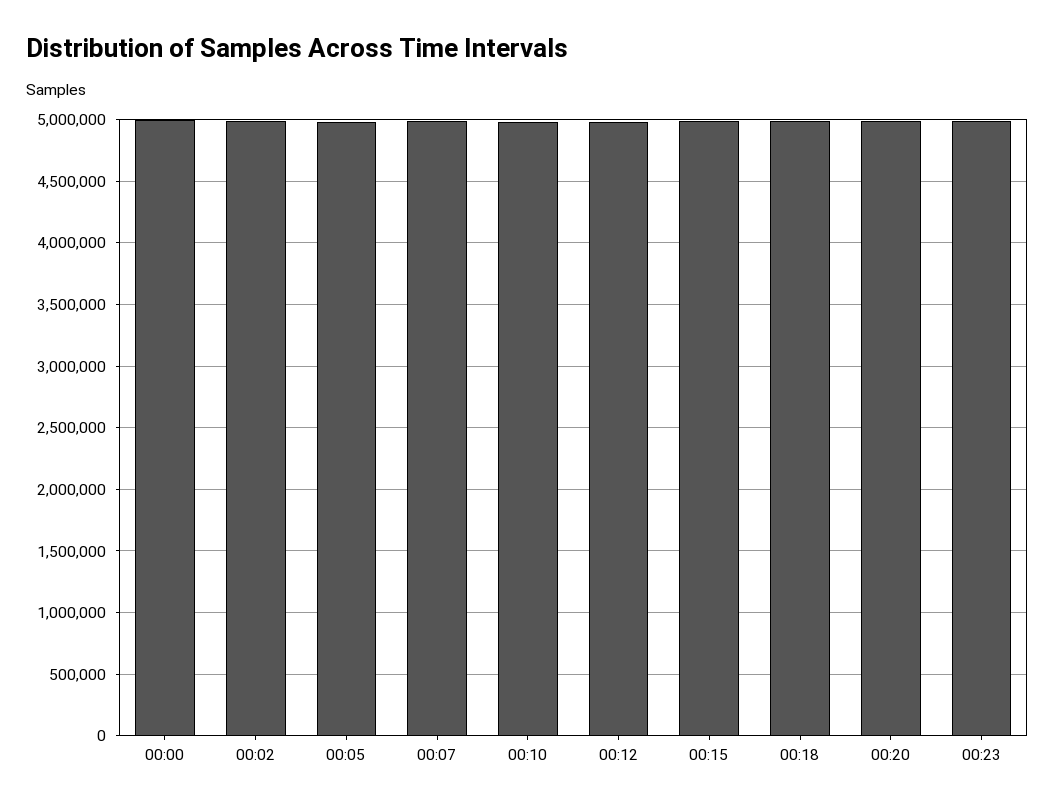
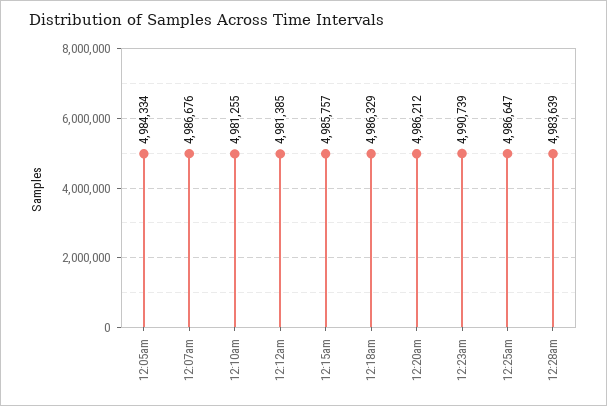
00:00: 5000000 -> none
00:02: 5000000 -> none
12:25am: none -> 4986647
12:28am: none -> 4983639

